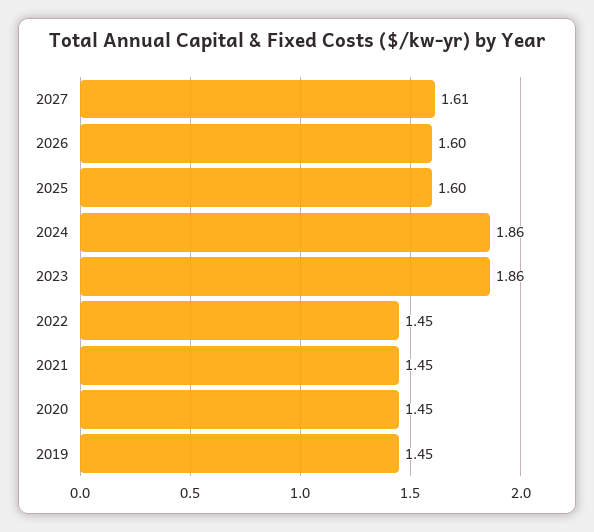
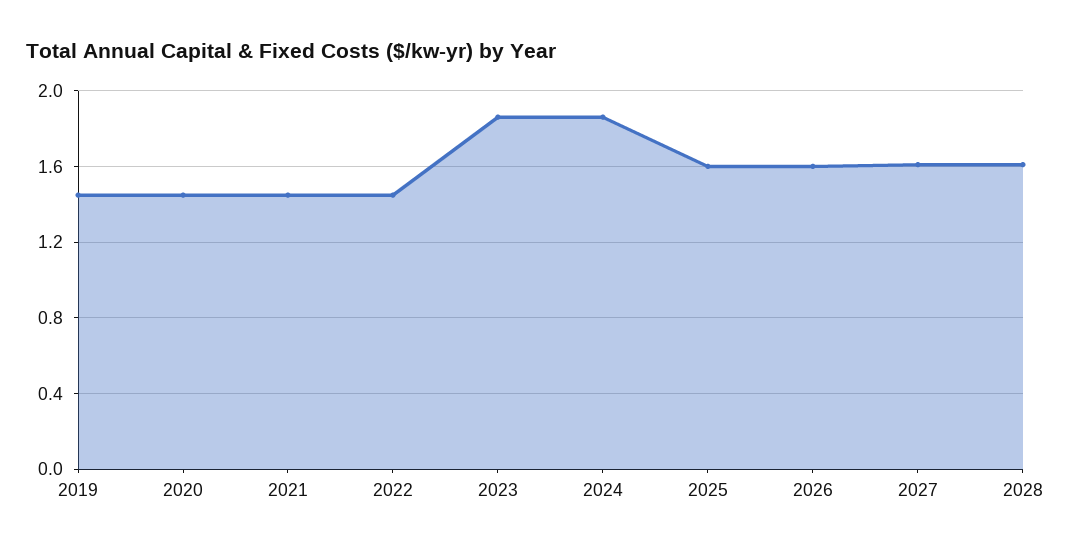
2028: none -> 1.6

